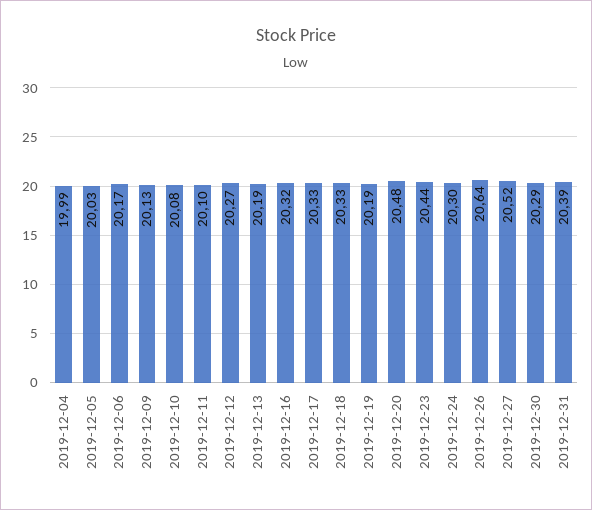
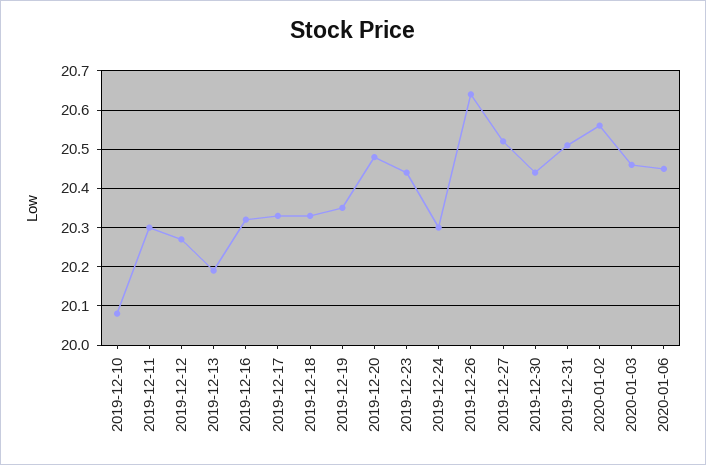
2019-12-04: 19.99 -> none
2019-12-05: 20.03 -> none
2019-12-06: 20.17 -> none
2019-12-09: 20.13 -> none
2019-12-11: 20.1 -> 20.3
2019-12-19: 20.19 -> 20.35
2019-12-30: 20.29 -> 20.45
2019-12-31: 20.39 -> 20.5
2020-01-02: none -> 20.55
2020-01-03: none -> 20.45
2020-01-06: none -> 20.45

